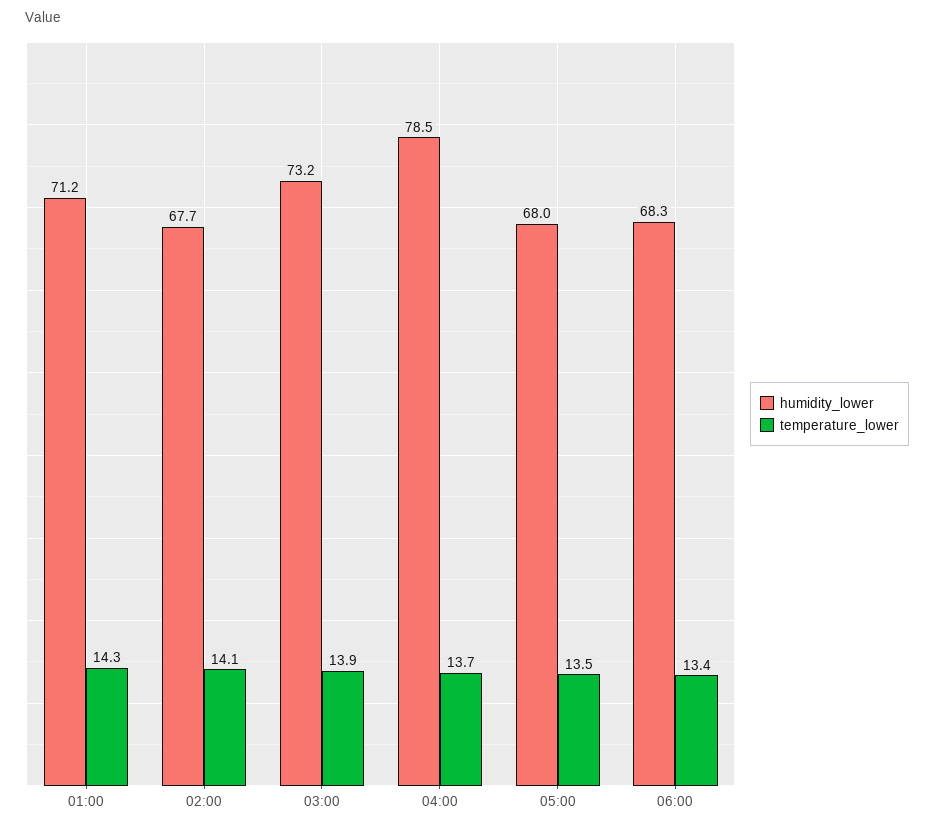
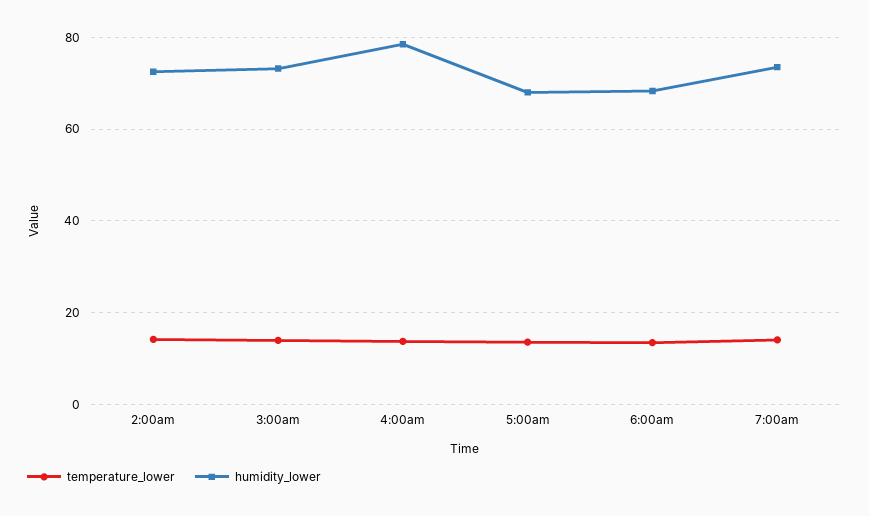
humidity_lower, 01:00: 71.2 -> none
temperature_lower, 01:00: 14.3 -> none
humidity_lower, 02:00: 67.7 -> 72
temperature_lower, 7:00am: none -> 14
humidity_lower, 7:00am: none -> 74

